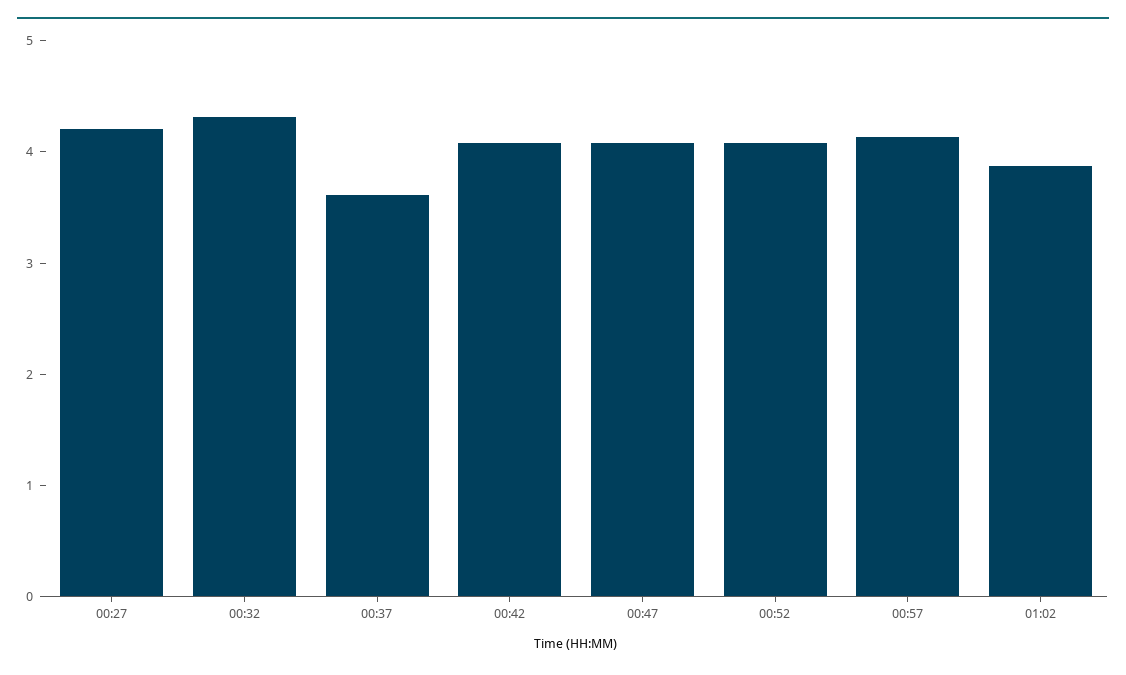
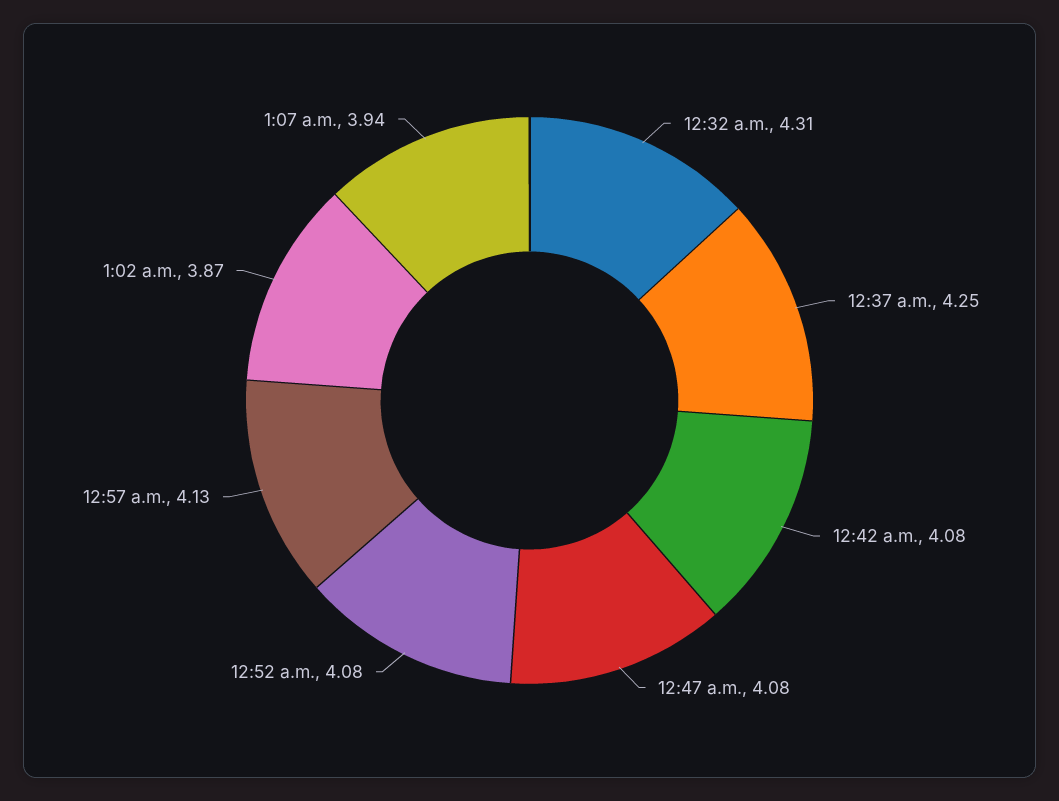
00:27: 4.2 -> none
00:37: 3.6 -> 4.25
1:07 a.m.: none -> 3.94

